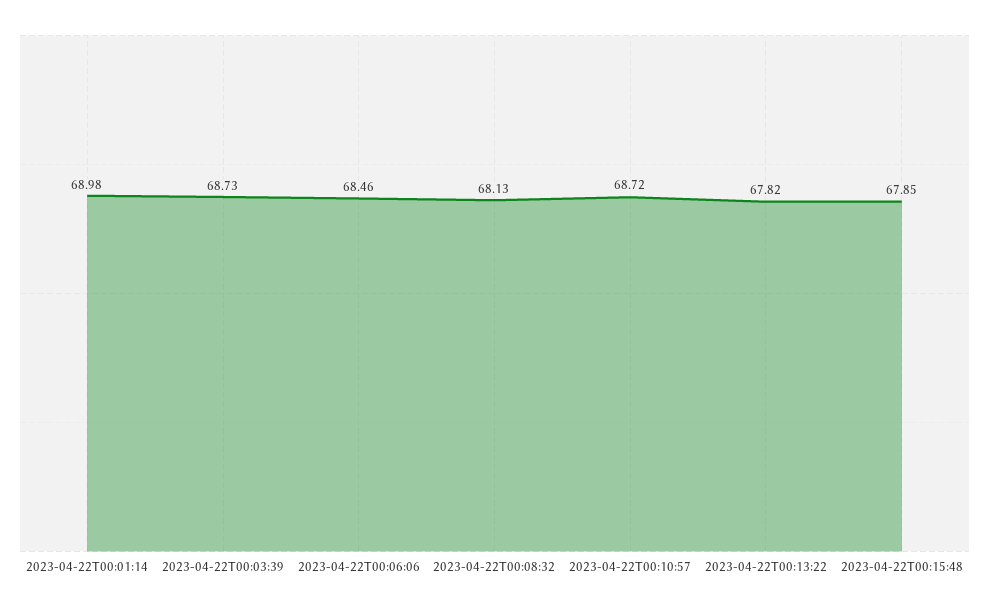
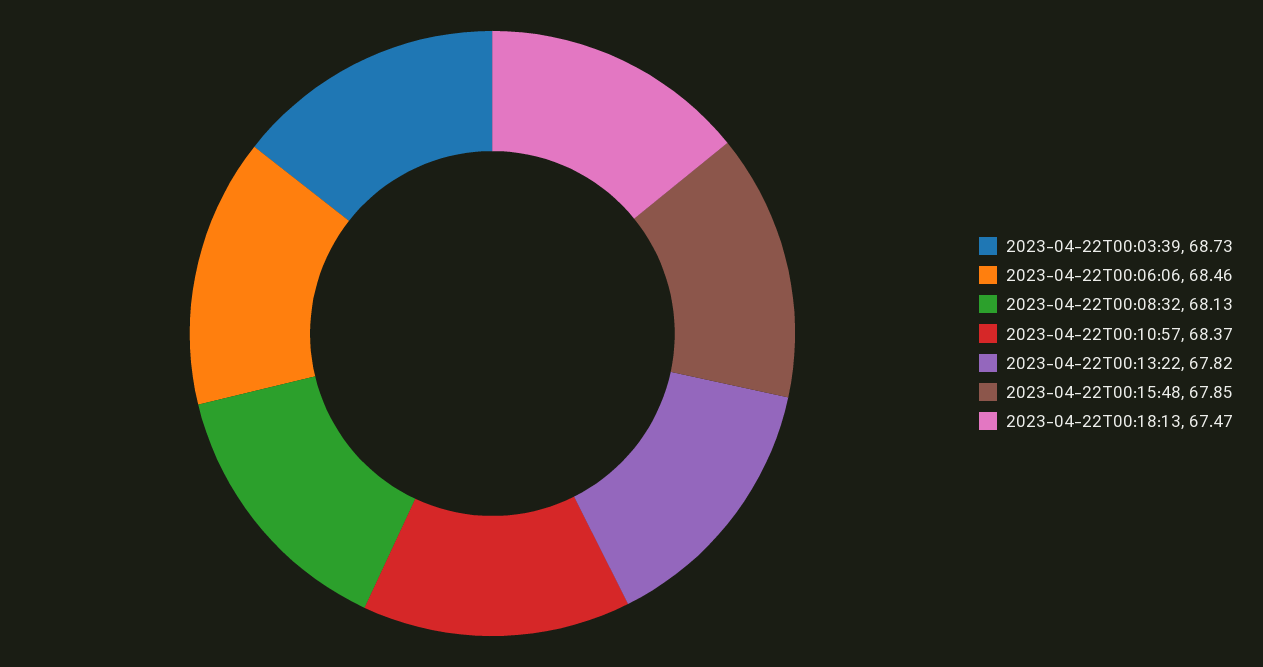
2023-04-22T00:01:14: 68.98 -> none
2023-04-22T00:10:57: 68.72 -> 68.37
2023-04-22T00:18:13: none -> 67.47

